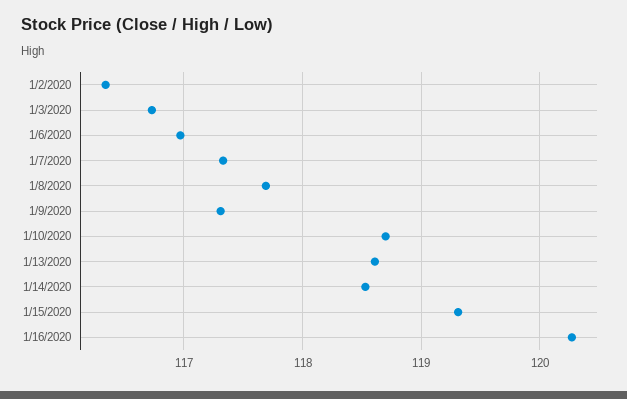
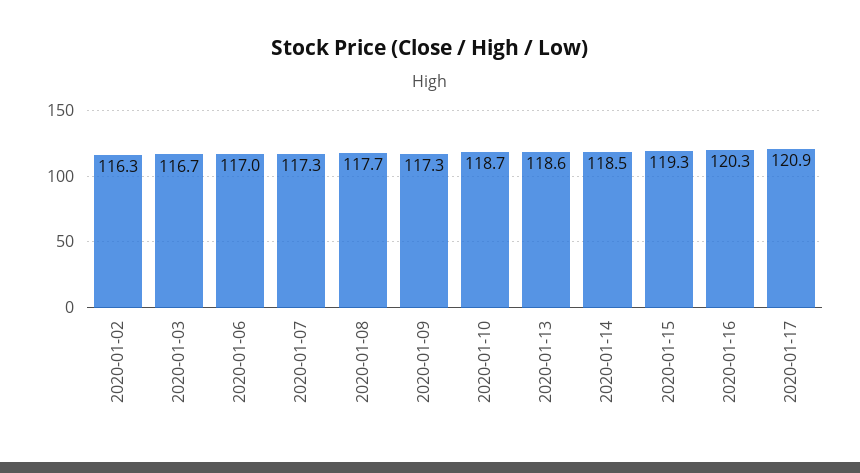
2020-01-17: none -> 120.9

